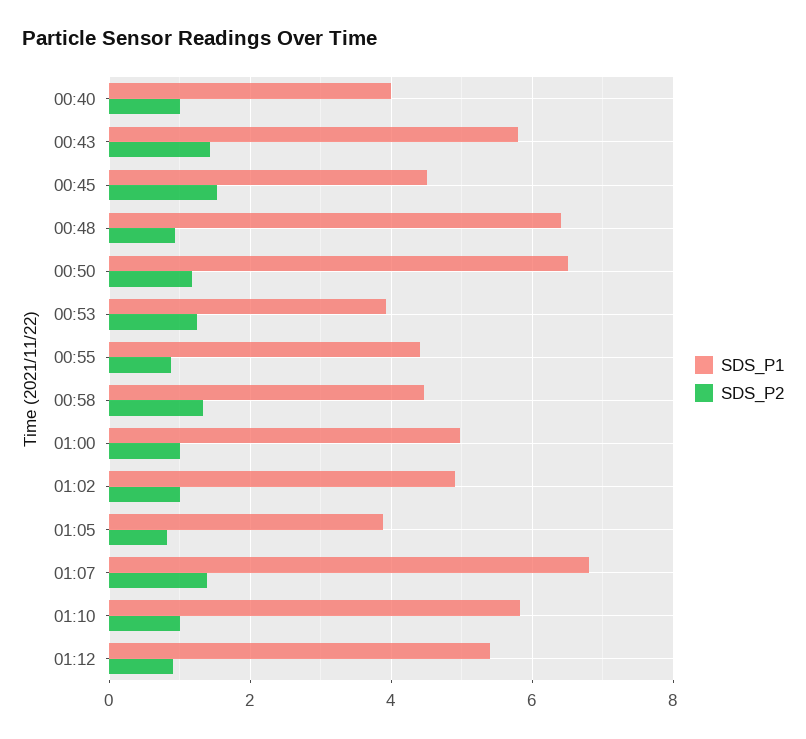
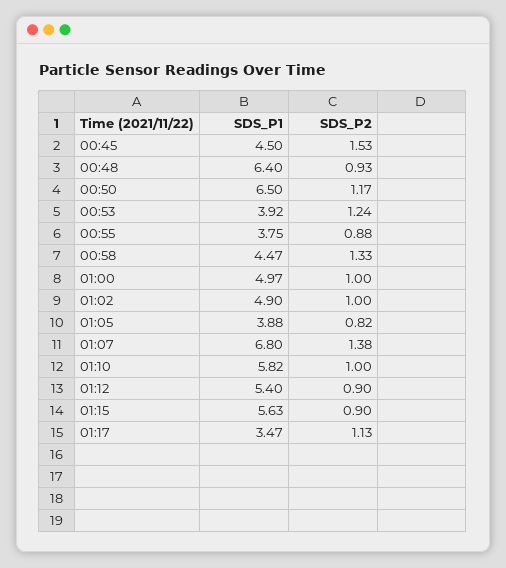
SDS_P1, 00:40: 4 -> none
SDS_P2, 00:40: 1 -> none
SDS_P1, 00:43: 5.8 -> none
SDS_P2, 00:43: 1.4 -> none
SDS_P1, 00:55: 4.4 -> 3.75
SDS_P1, 01:15: none -> 5.63
SDS_P2, 01:15: none -> 0.9
SDS_P1, 01:17: none -> 3.47
SDS_P2, 01:17: none -> 1.13

